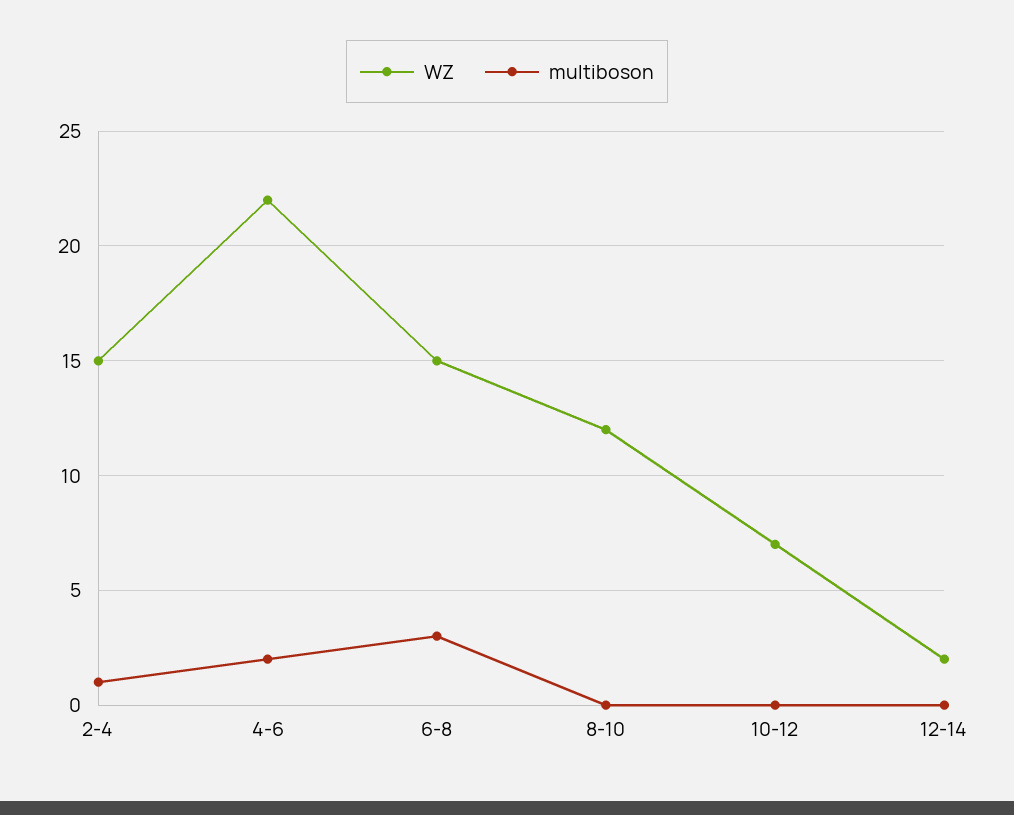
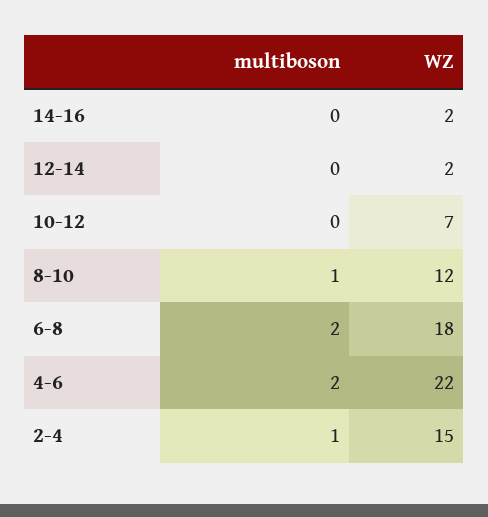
WZ, 6-8: 15 -> 18
multiboson, 6-8: 3 -> 2
multiboson, 8-10: 0 -> 1
multiboson, 14-16: none -> 0
WZ, 14-16: none -> 2

